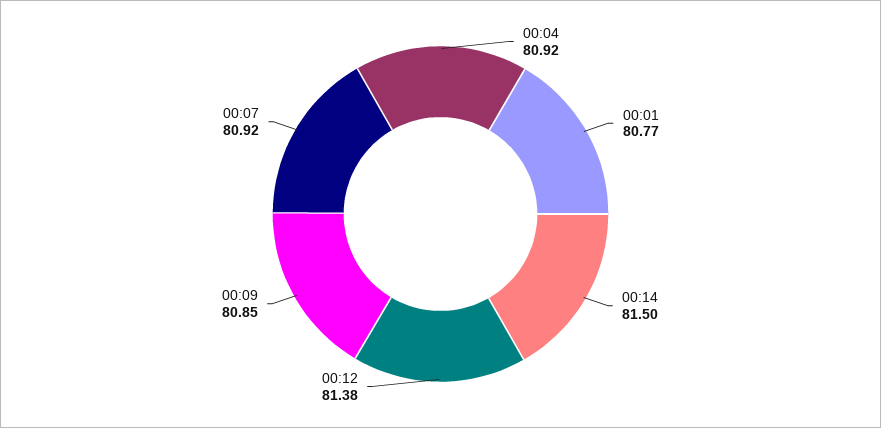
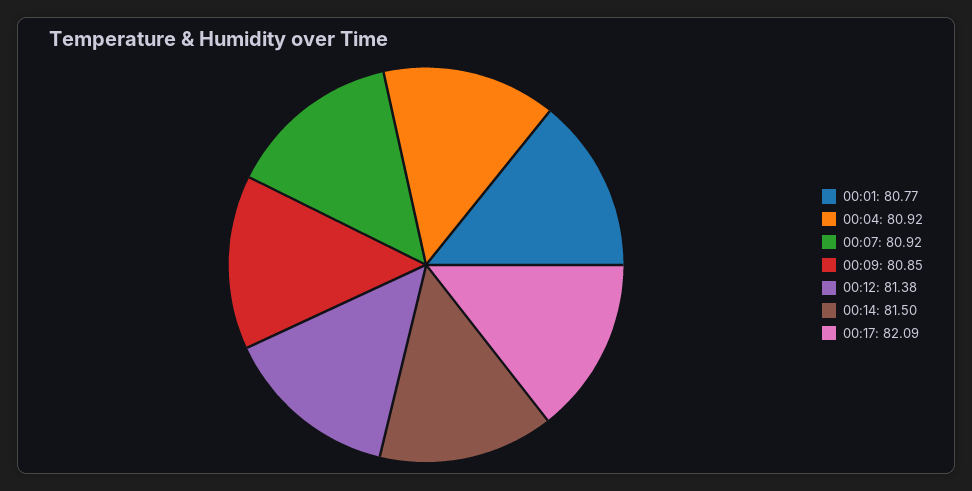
00:17: none -> 82.09

